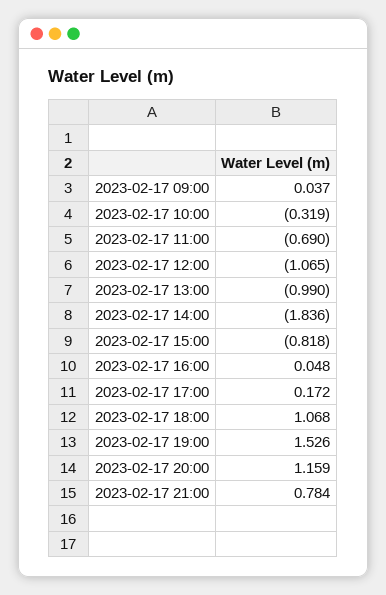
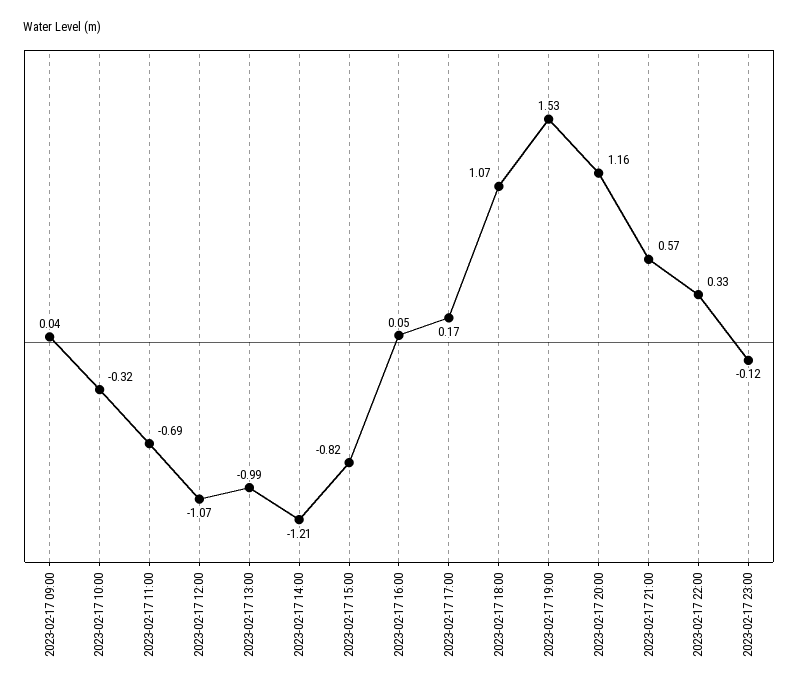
2023-02-17 14:00: -1.836 -> -1.21
2023-02-17 21:00: 0.784 -> 0.57
2023-02-17 22:00: none -> 0.33
2023-02-17 23:00: none -> -0.12

